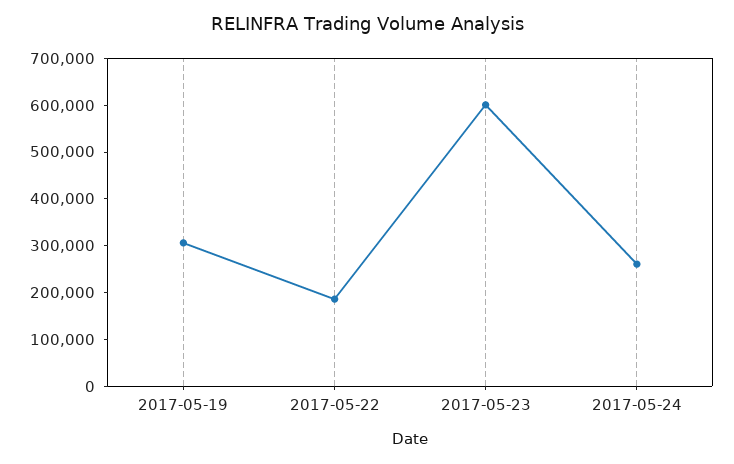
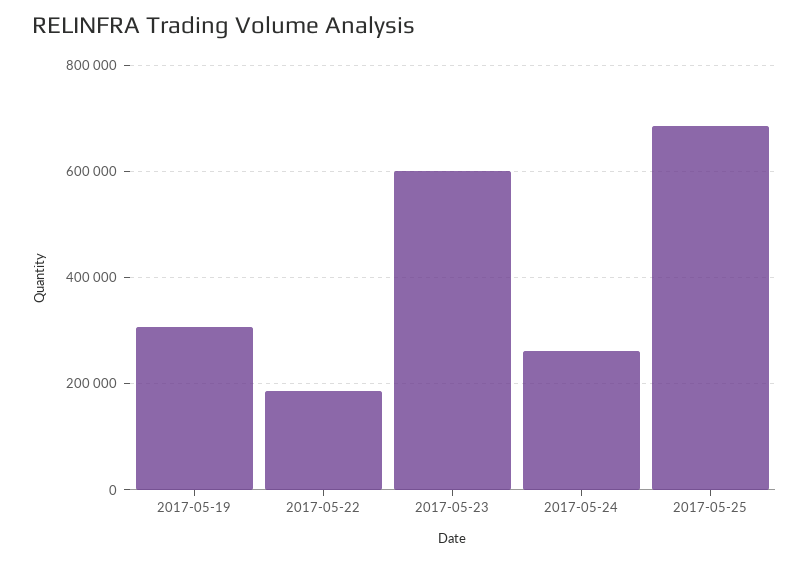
2017-05-25: none -> 680000

